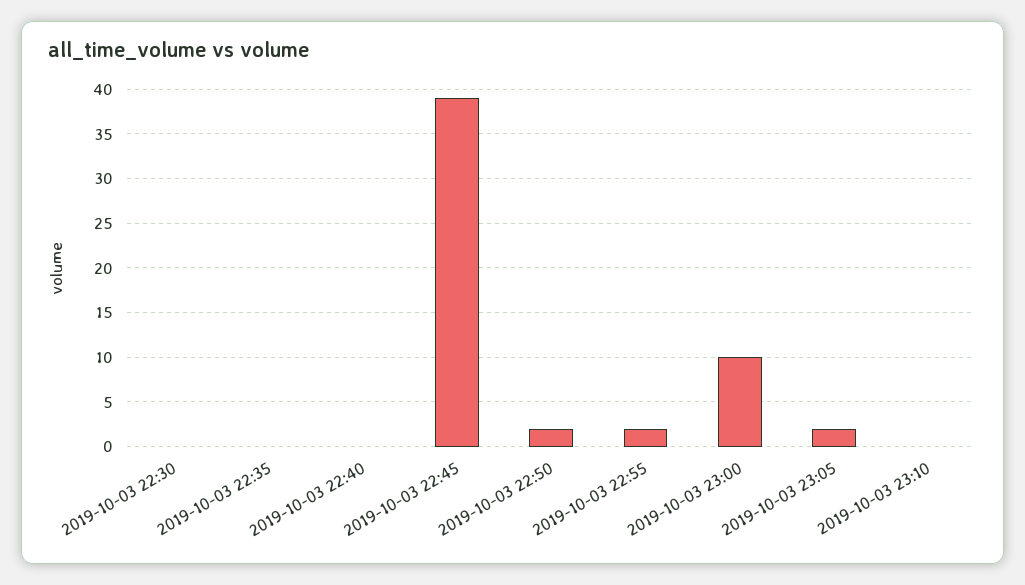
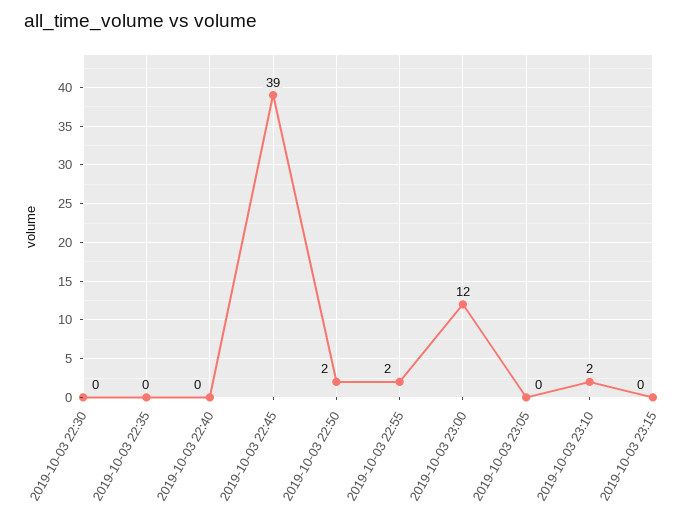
2019-10-03 23:00: 10 -> 12
2019-10-03 23:05: 2 -> 0
2019-10-03 23:10: 0 -> 2
2019-10-03 23:15: none -> 0

